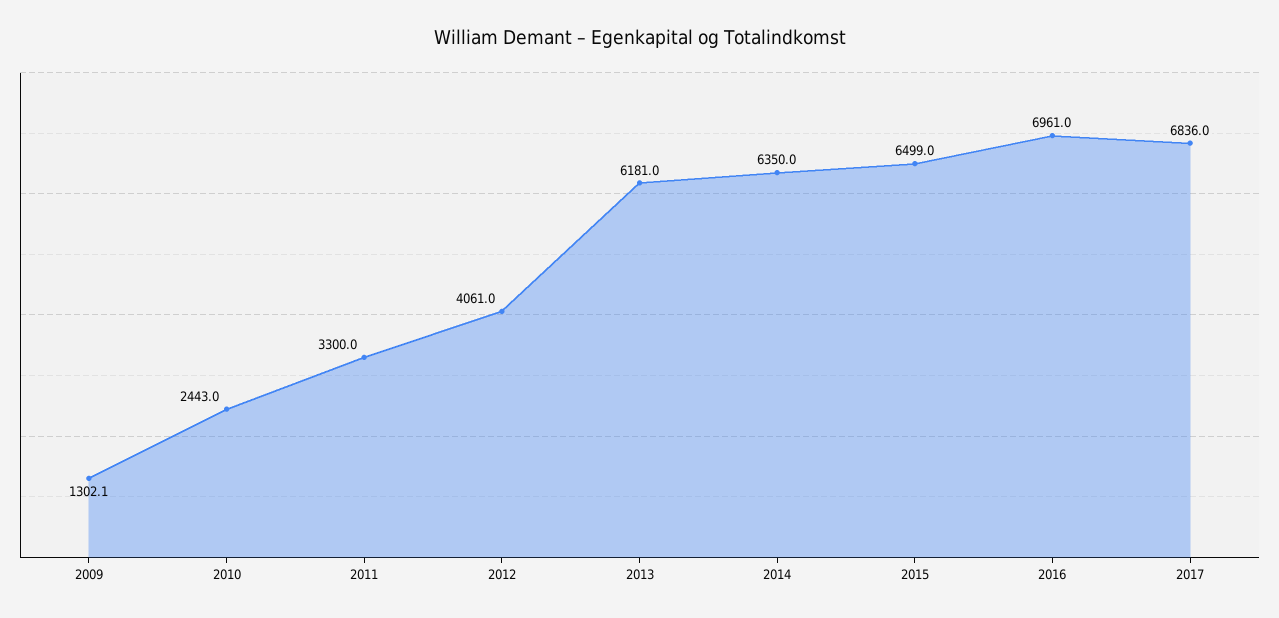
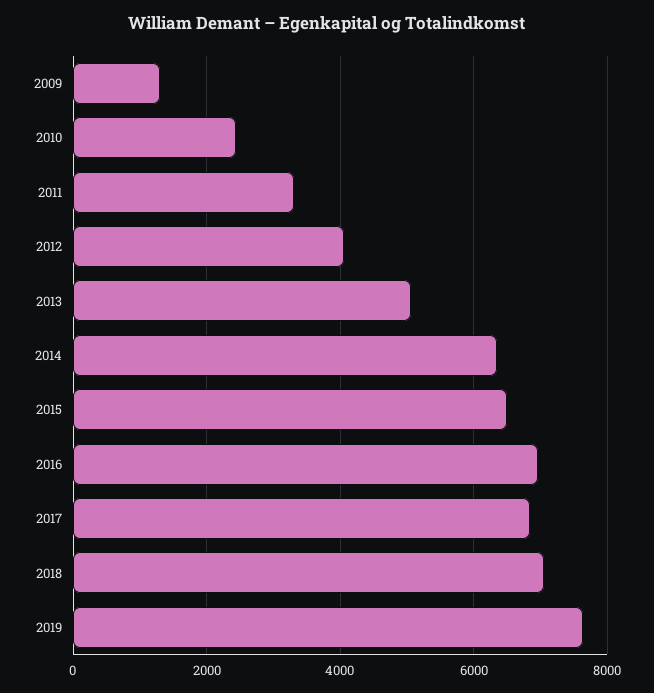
2013: 6181 -> 5000
2018: none -> 7000
2019: none -> 7600

